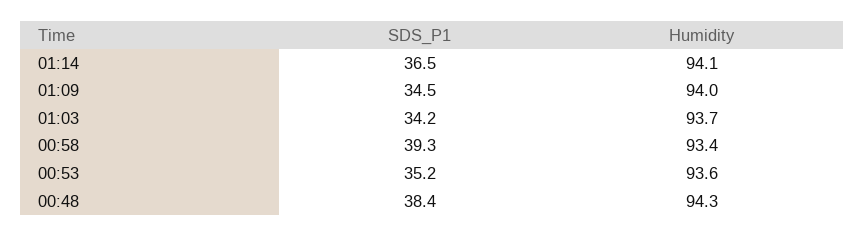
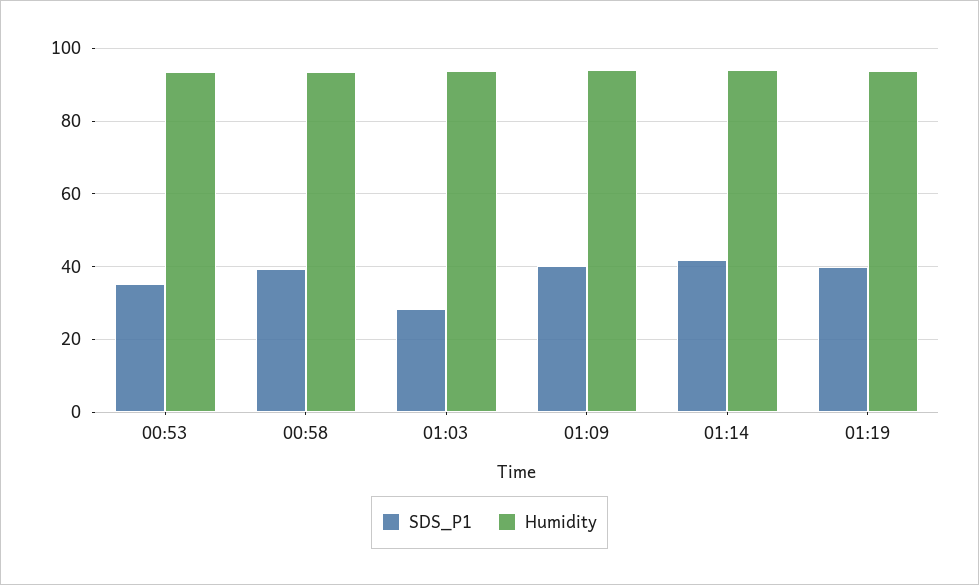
SDS_P1, 01:14: 36.5 -> 42
SDS_P1, 01:09: 34.5 -> 40
SDS_P1, 01:03: 34.2 -> 28
SDS_P1, 00:48: 38.4 -> none
Humidity, 00:48: 94.3 -> none
SDS_P1, 01:19: none -> 40
Humidity, 01:19: none -> 94

